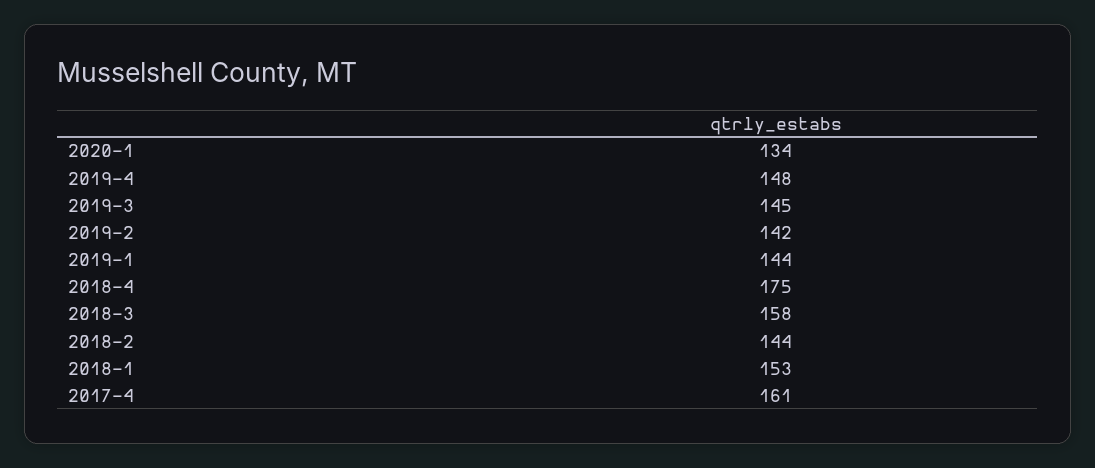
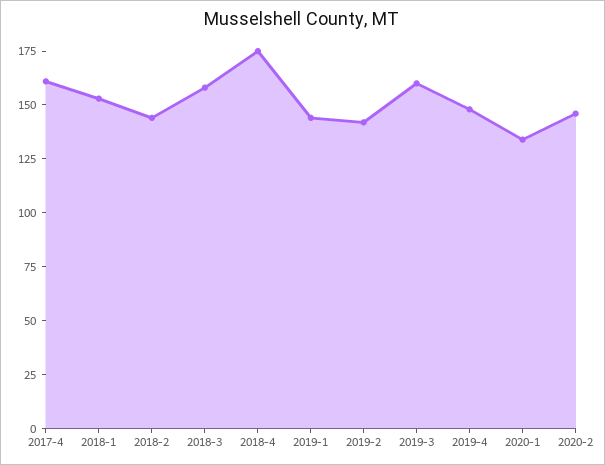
2019-3: 145 -> 160
2020-2: none -> 145

